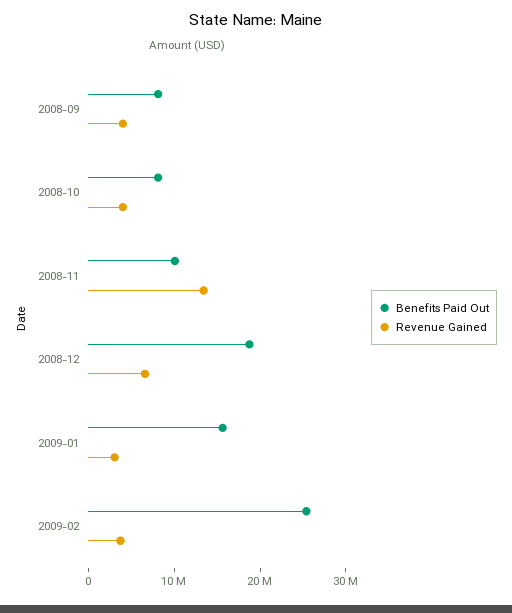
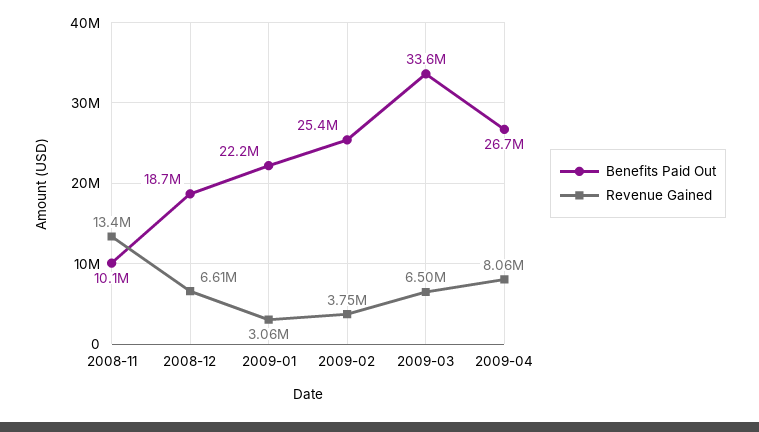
Benefits Paid Out, 2008-09: 8000000 -> none
Revenue Gained, 2008-09: 4000000 -> none
Benefits Paid Out, 2008-10: 8000000 -> none
Revenue Gained, 2008-10: 4000000 -> none
Benefits Paid Out, 2009-01: 16000000 -> 22200000
Benefits Paid Out, 2009-03: none -> 33600000
Revenue Gained, 2009-03: none -> 6500000
Benefits Paid Out, 2009-04: none -> 26700000
Revenue Gained, 2009-04: none -> 8060000

